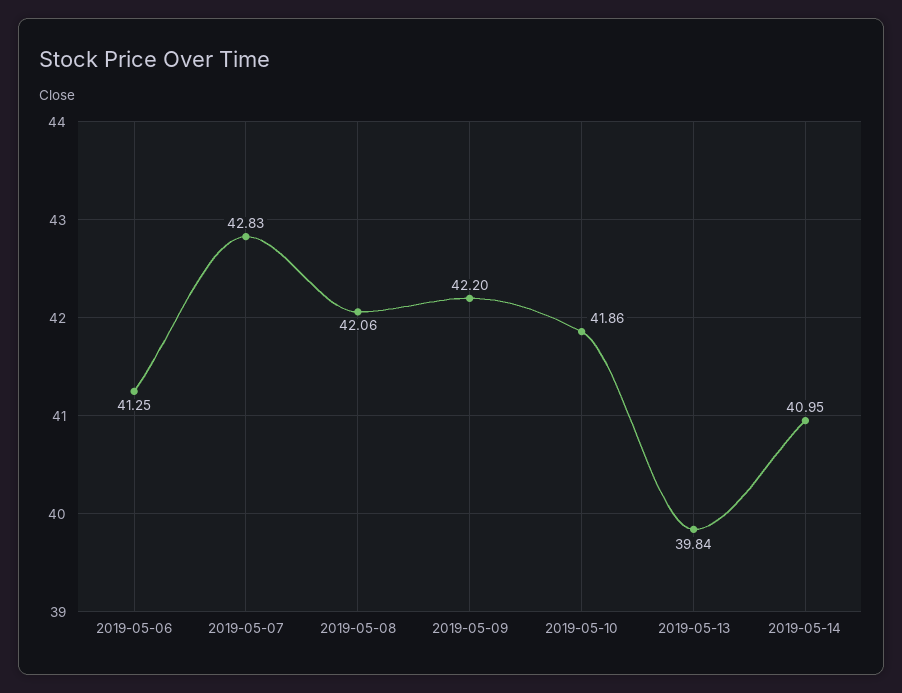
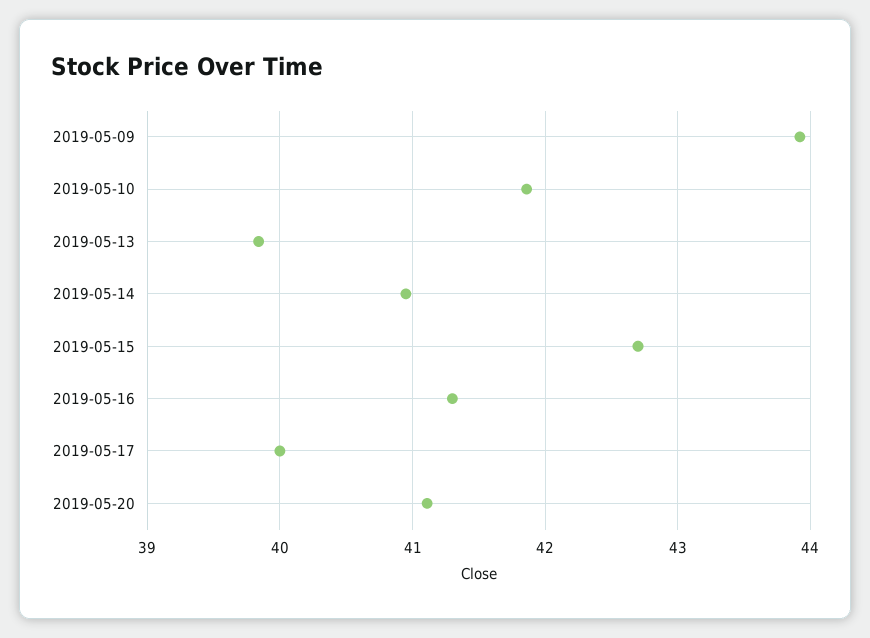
2019-05-06: 41.25 -> none
2019-05-07: 42.83 -> none
2019-05-08: 42.06 -> none
2019-05-09: 42.2 -> 43.9
2019-05-15: none -> 42.7
2019-05-16: none -> 41.3
2019-05-17: none -> 40
2019-05-20: none -> 41.1

